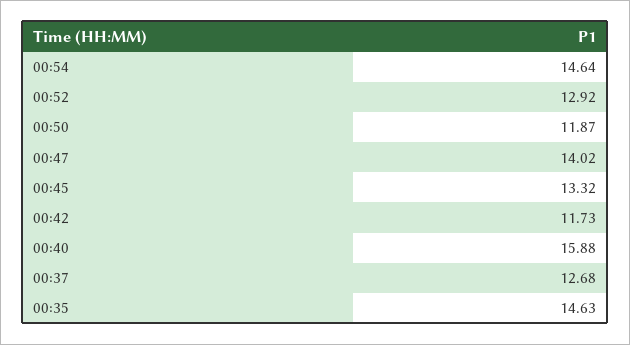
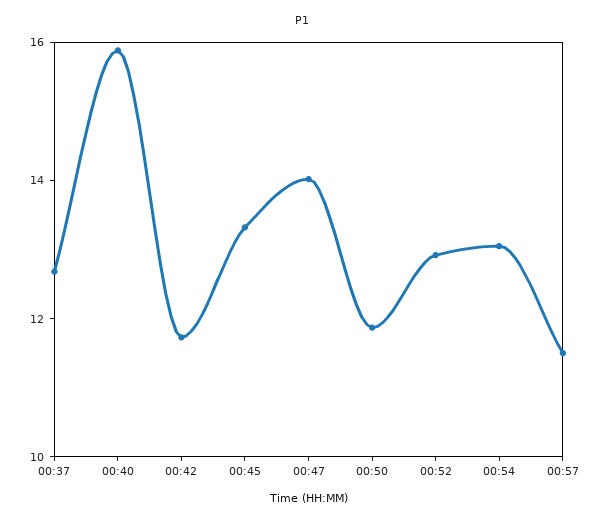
00:54: 14.64 -> 13
00:35: 14.63 -> none
00:57: none -> 11.5

